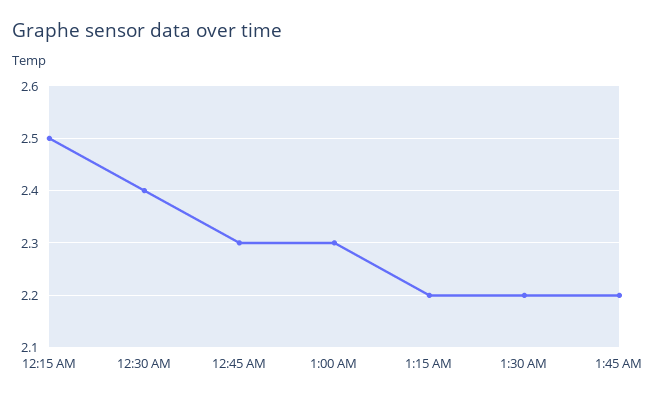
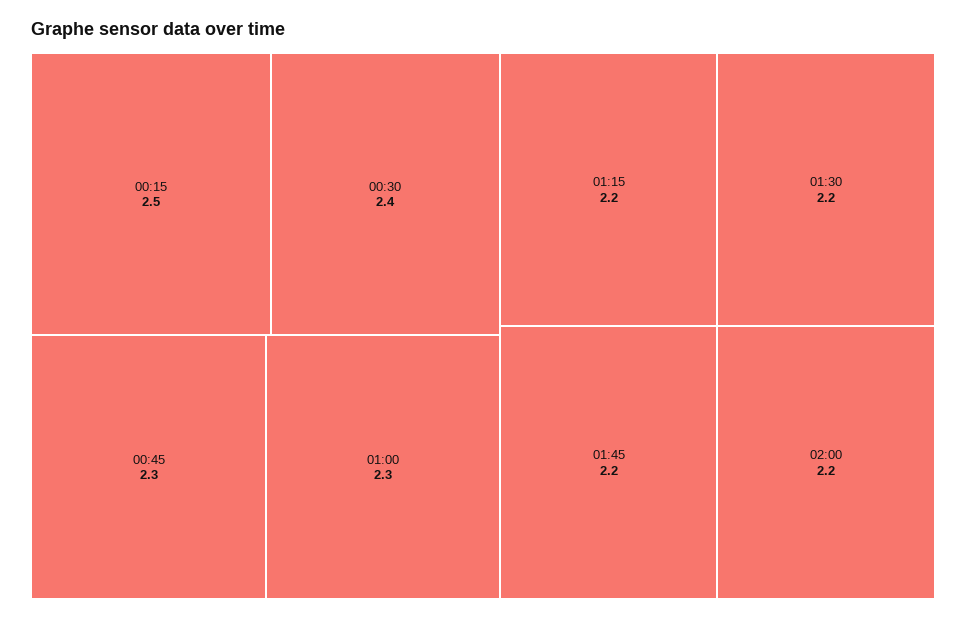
02:00: none -> 2.2

